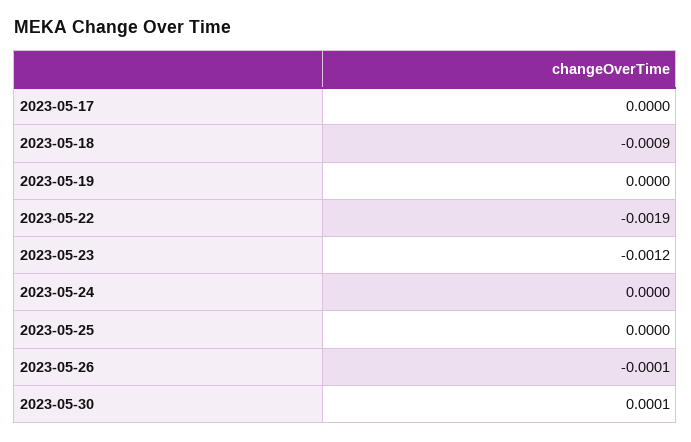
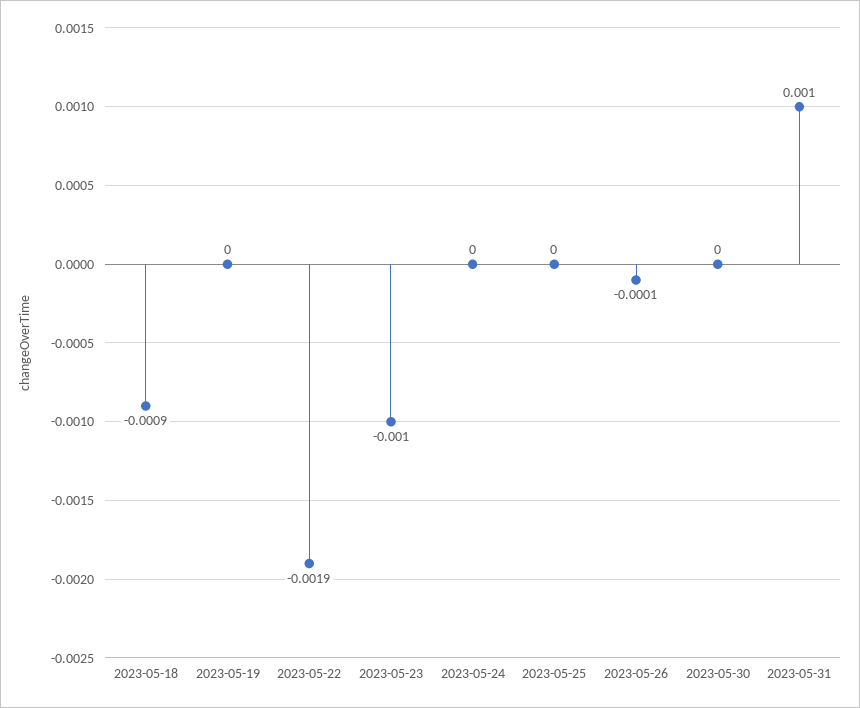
2023-05-17: 0 -> none
2023-05-23: -0.0012 -> -0.001
2023-05-30: 0.0001 -> 0
2023-05-31: none -> 0.001

